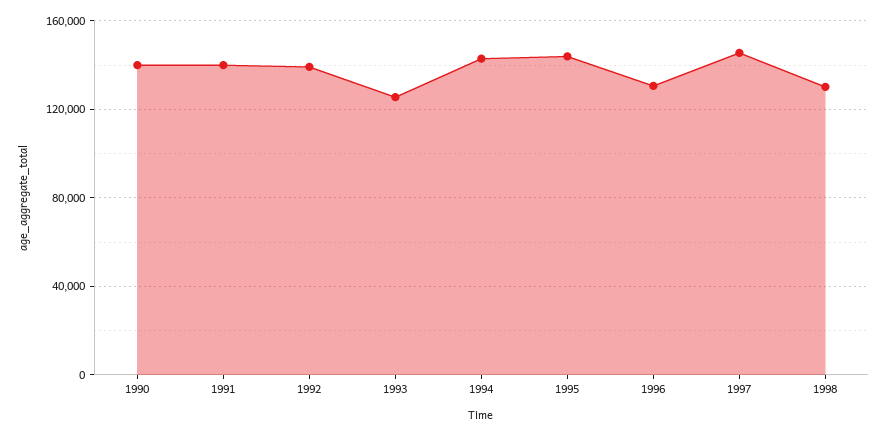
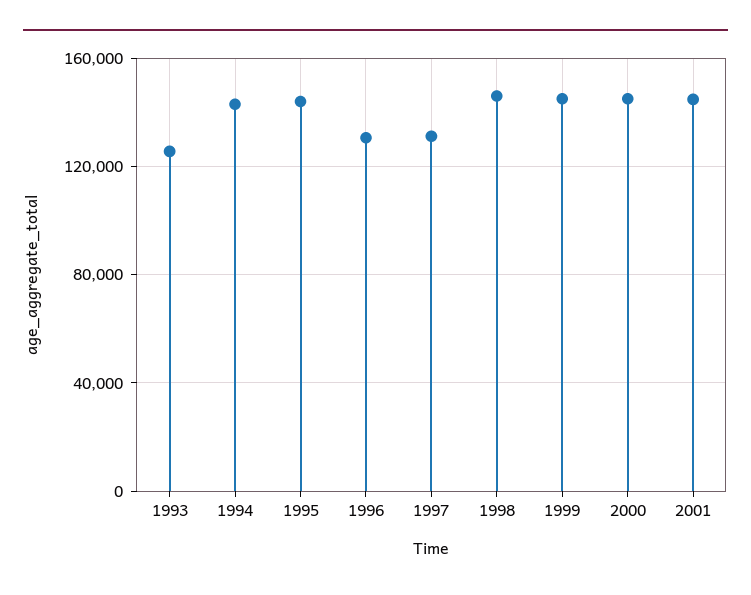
1990: 140000 -> none
1991: 140000 -> none
1992: 140000 -> none
1997: 145000 -> 130000
1998: 130000 -> 145000
1999: none -> 145000
2000: none -> 145000
2001: none -> 145000

